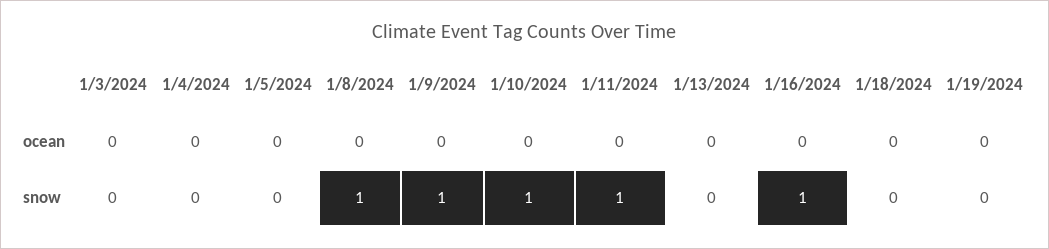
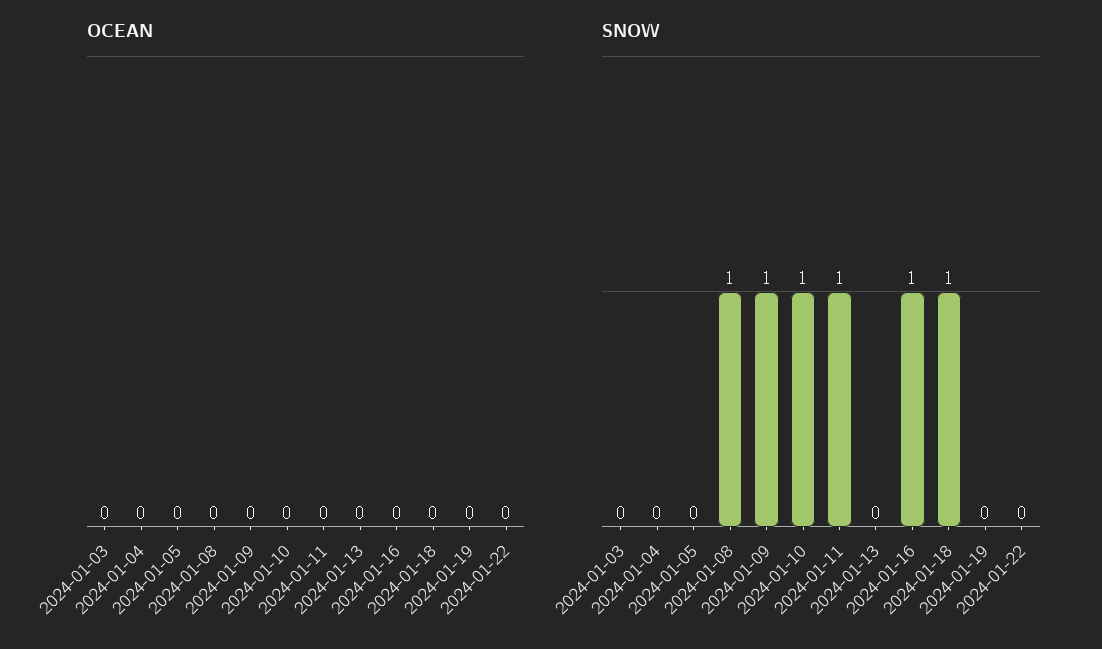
snow, 1/18/2024: 0 -> 1
ocean, 2024-01-22: none -> 0
snow, 2024-01-22: none -> 0

